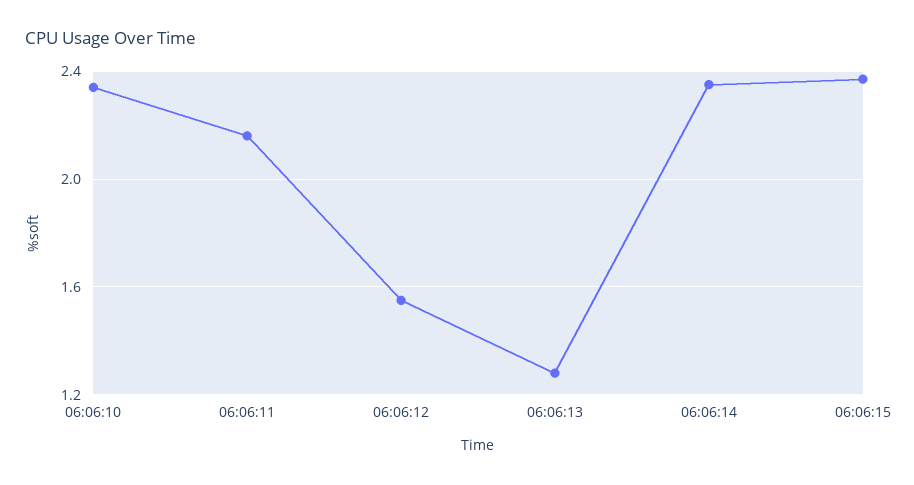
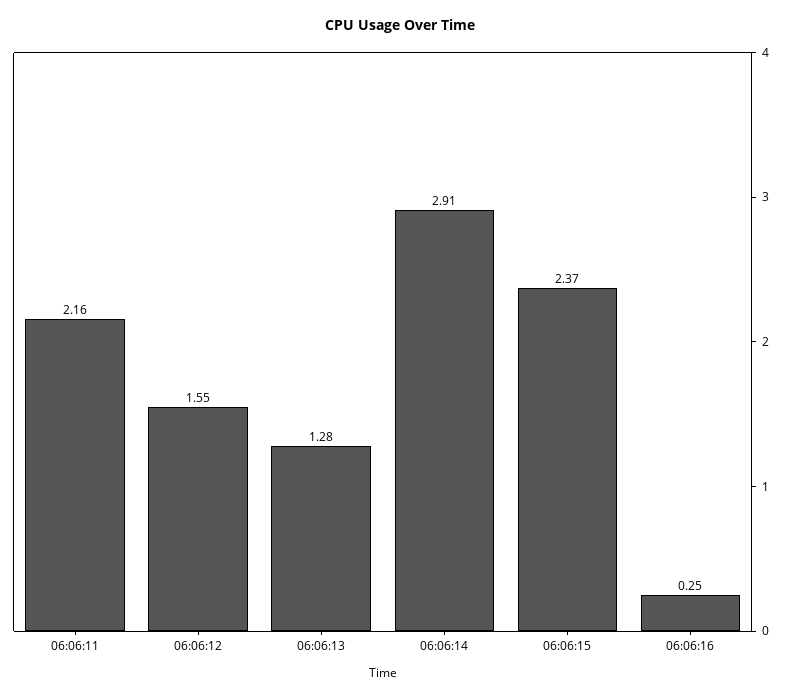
06:06:10: 2.35 -> none
06:06:14: 2.35 -> 2.91
06:06:16: none -> 0.25

